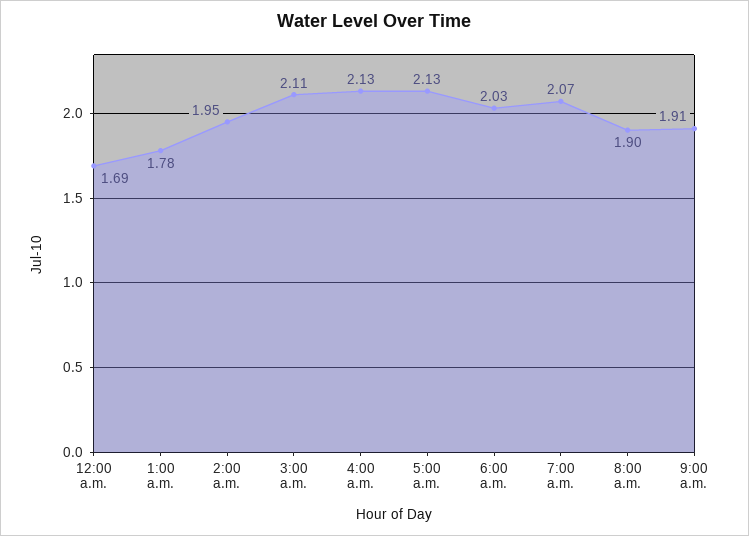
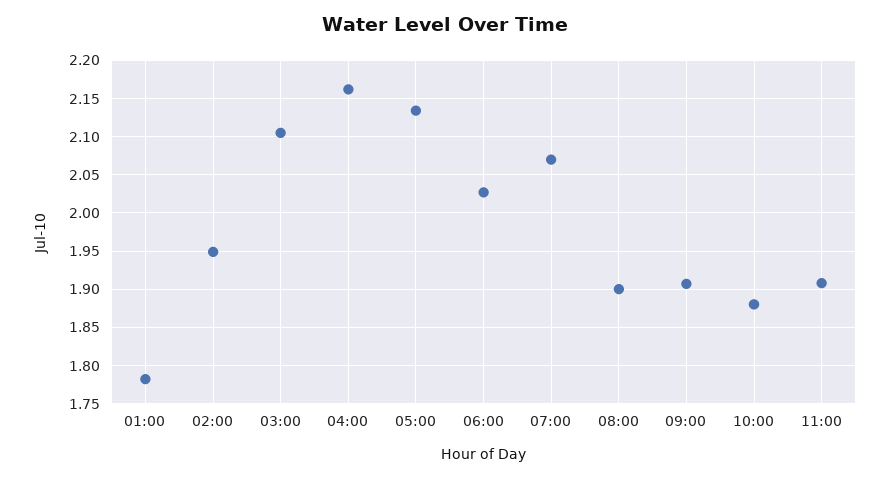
12:00 a.m.: 1.69 -> none
4:00 a.m.: 2.13 -> 2.16
10:00: none -> 1.88
11:00: none -> 1.91

